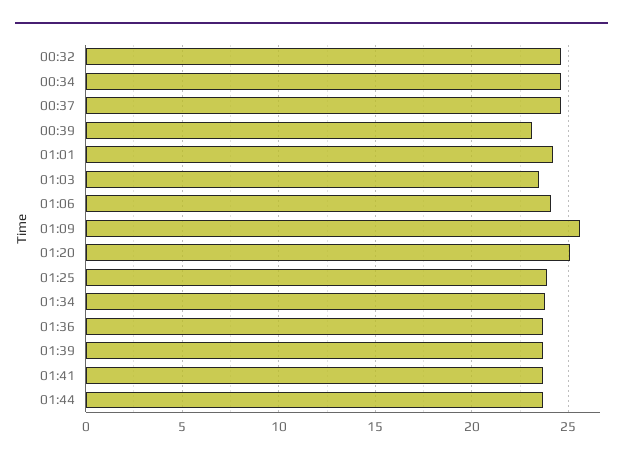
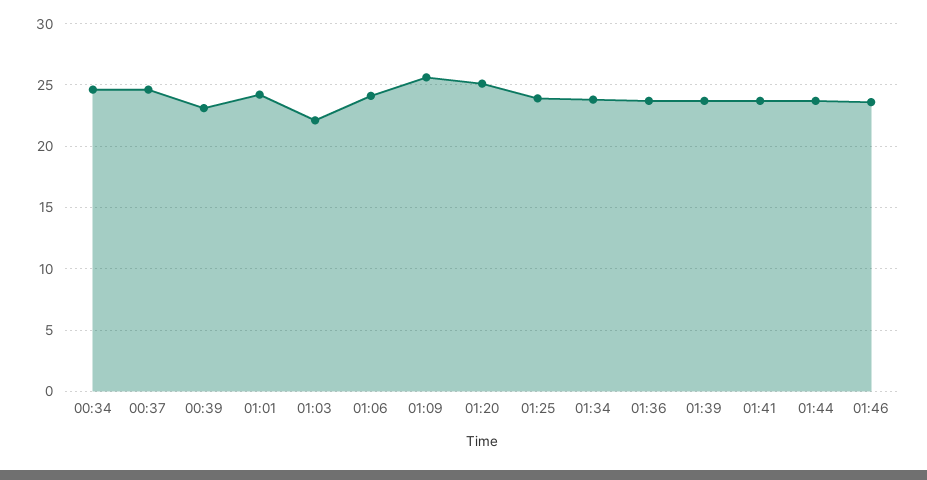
00:32: 24.5 -> none
01:03: 23.5 -> 22
01:46: none -> 23.5

